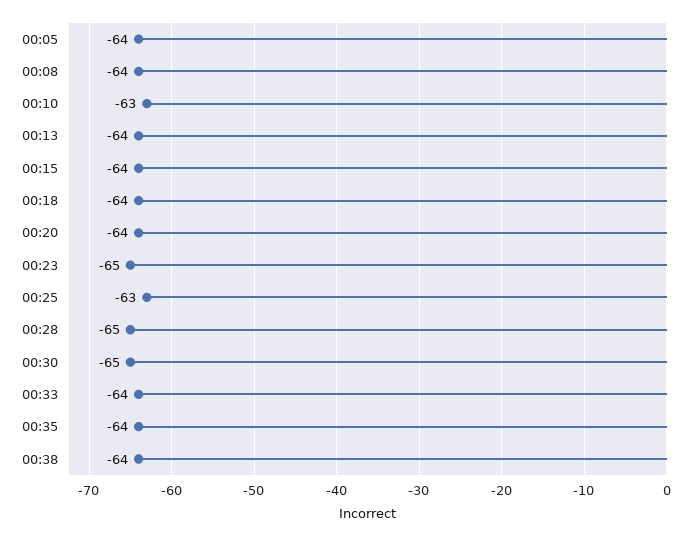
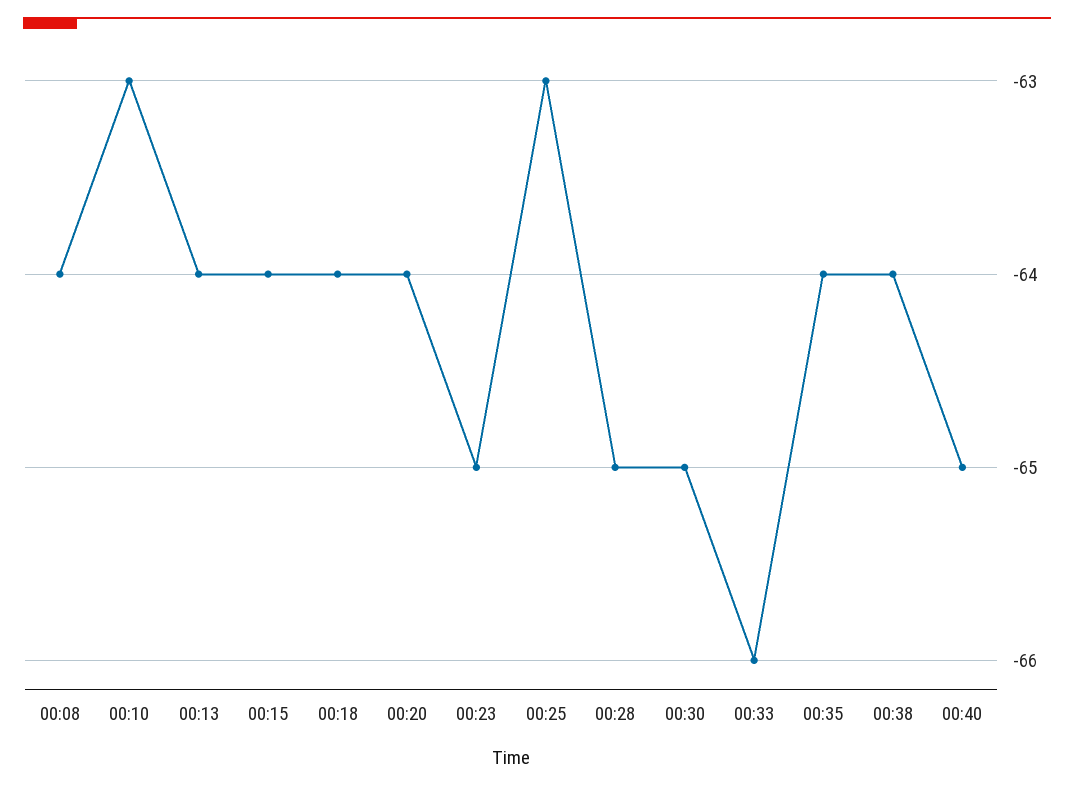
00:05: -64 -> none
00:33: -64 -> -66
00:40: none -> -65

